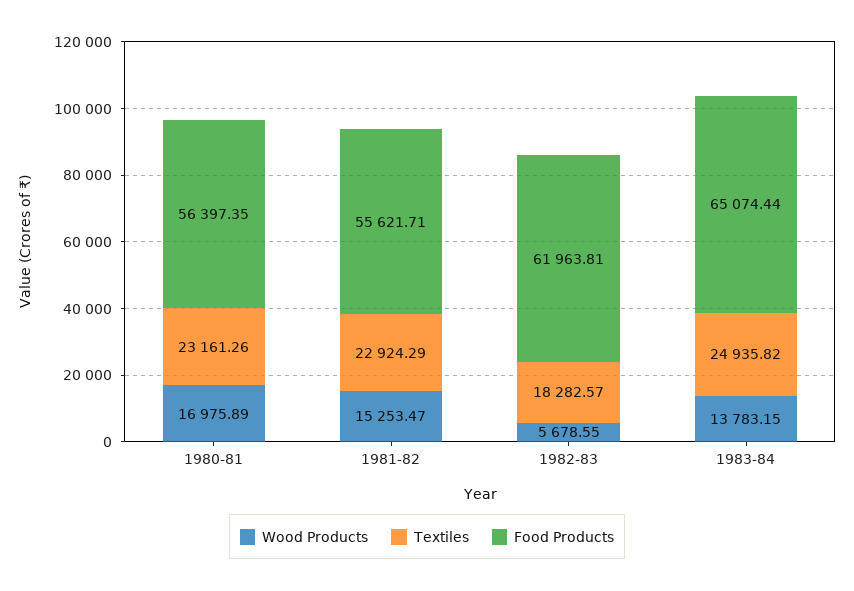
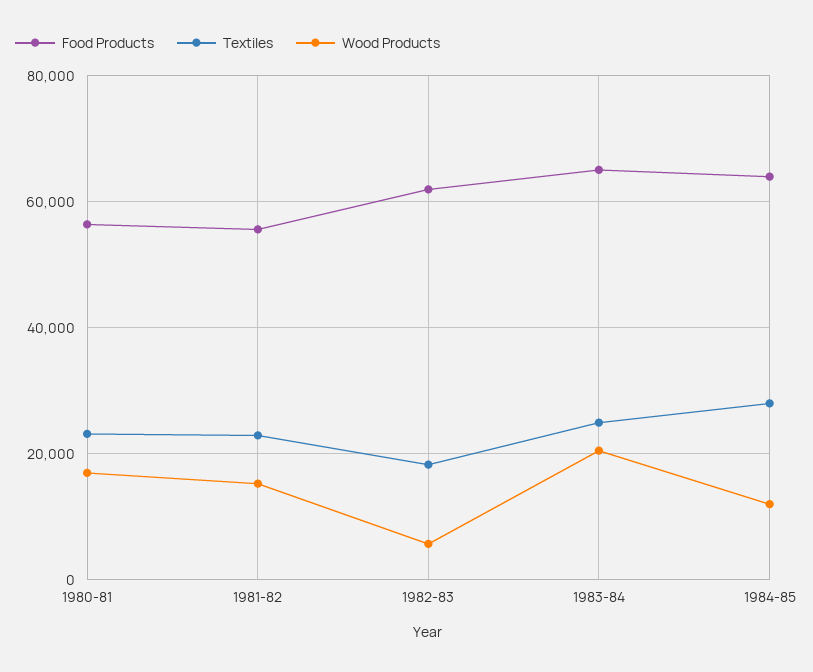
Wood Products, 1983-84: 13783.15 -> 20000
Food Products, 1984-85: none -> 64000
Textiles, 1984-85: none -> 28000
Wood Products, 1984-85: none -> 12000

